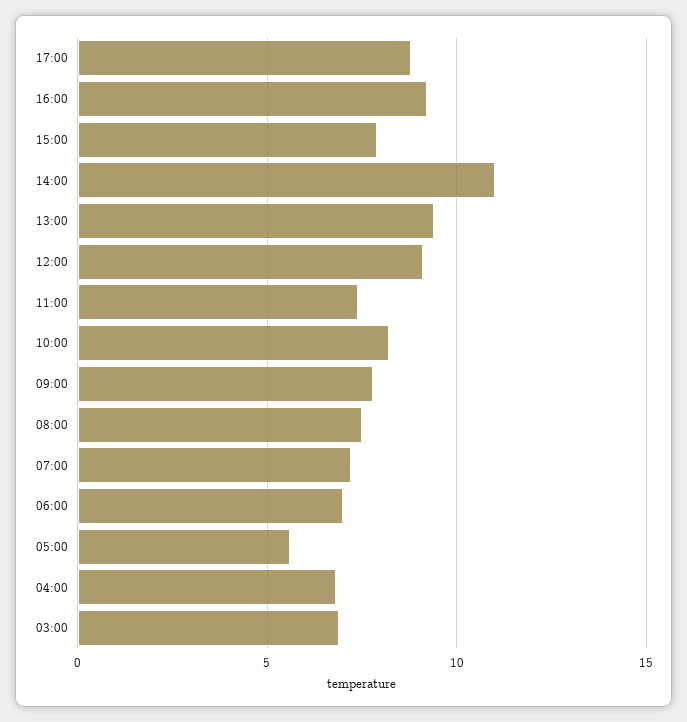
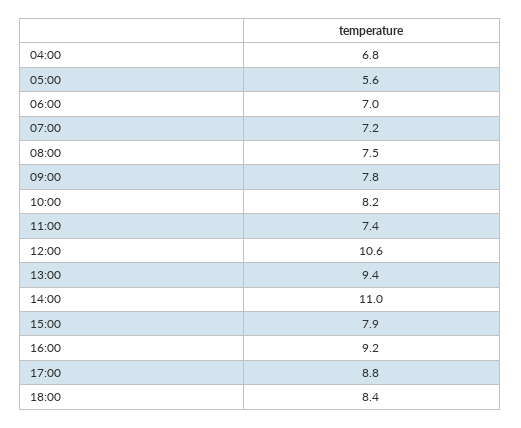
12:00: 9 -> 10.6
03:00: 7 -> none
18:00: none -> 8.4

